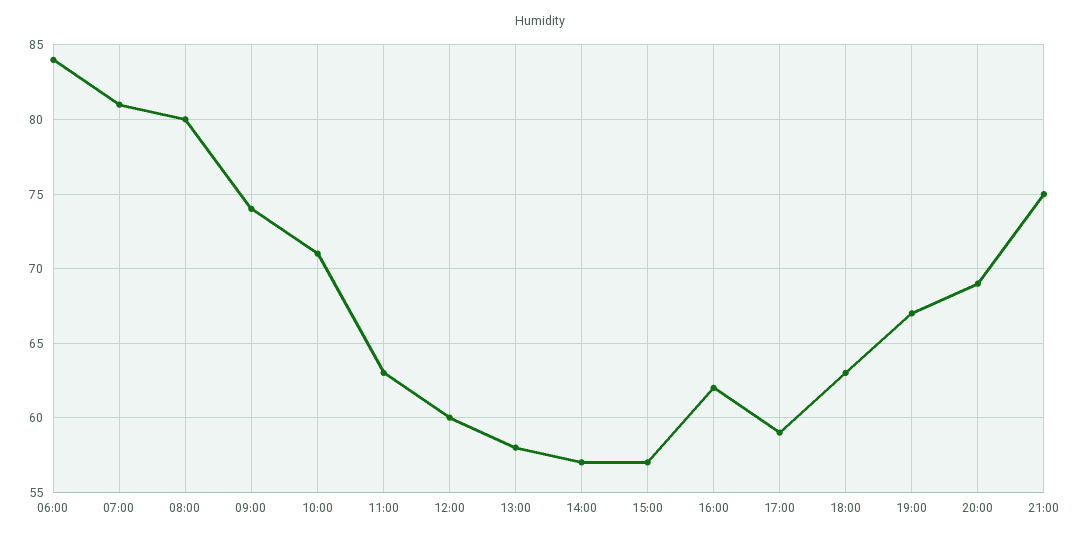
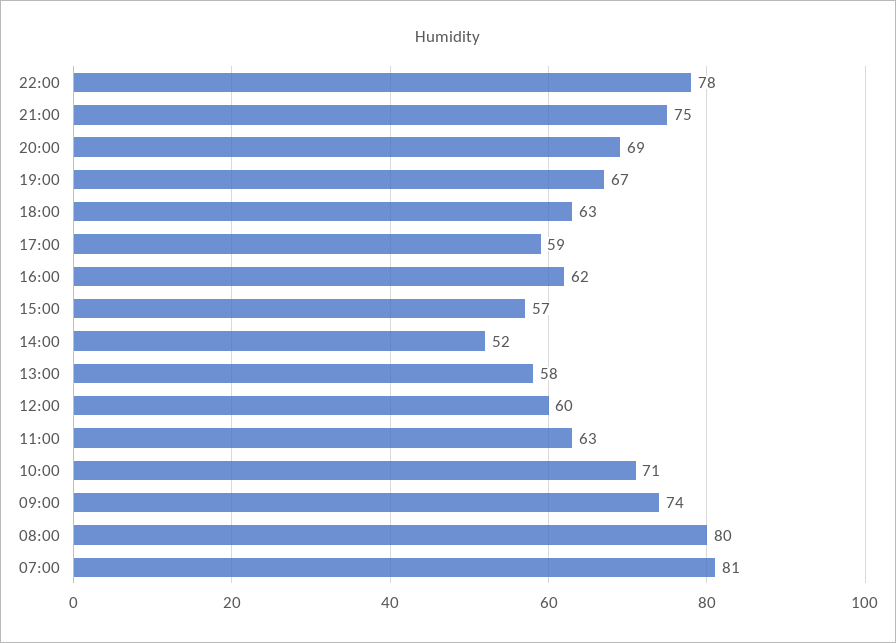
06:00: 84 -> none
14:00: 57 -> 52
22:00: none -> 78

